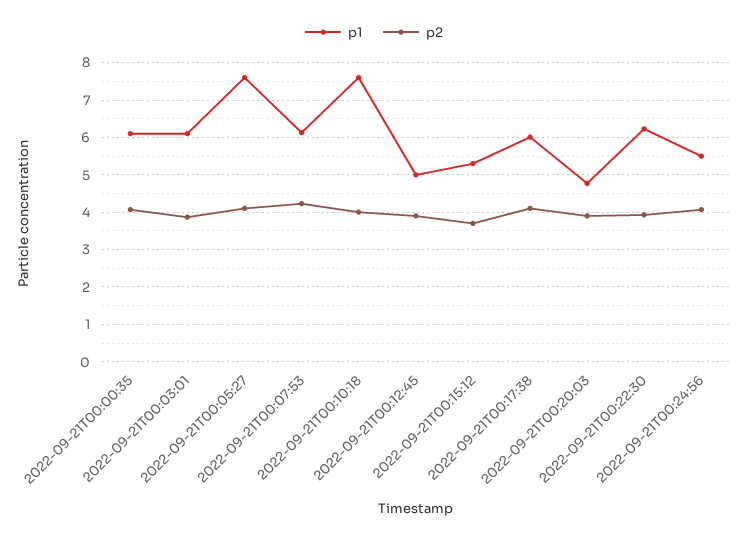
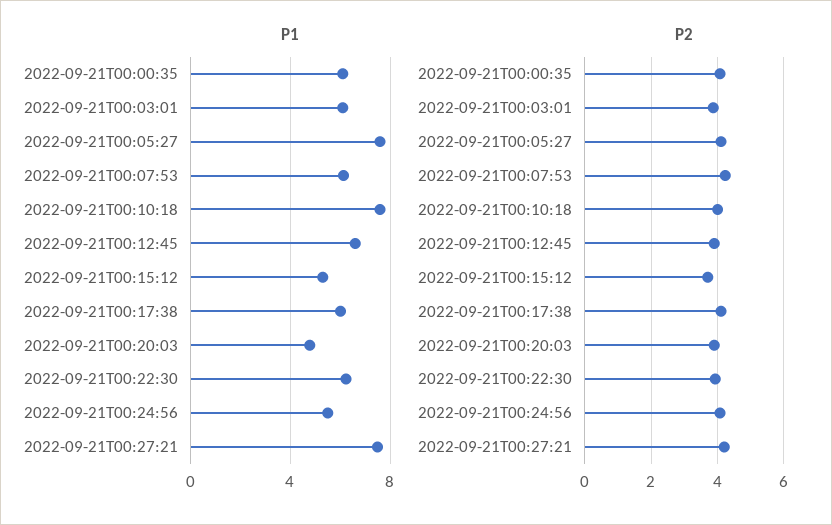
p1, 2022-09-21T00:12:45: 5 -> 6.5
p1, 2022-09-21T00:27:21: none -> 7.5
p2, 2022-09-21T00:27:21: none -> 4.2

